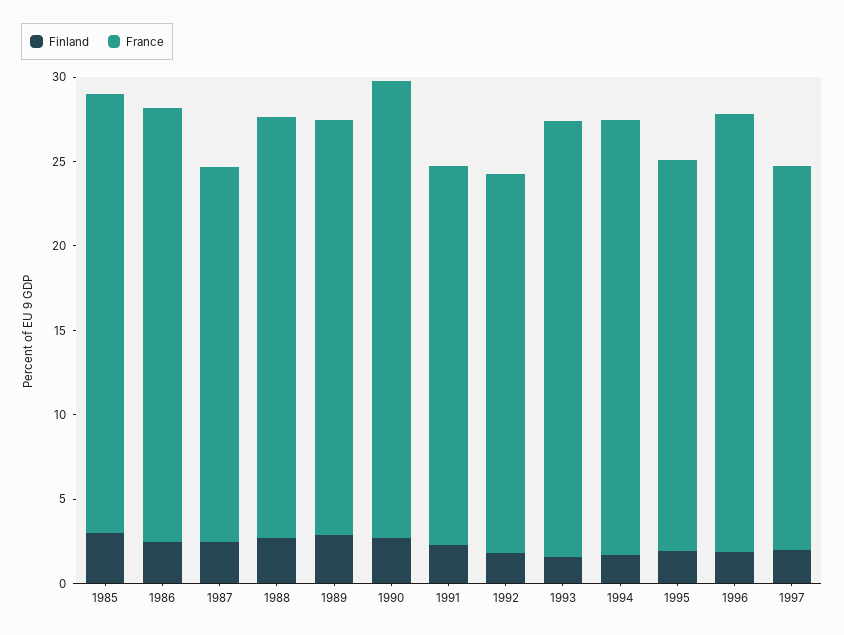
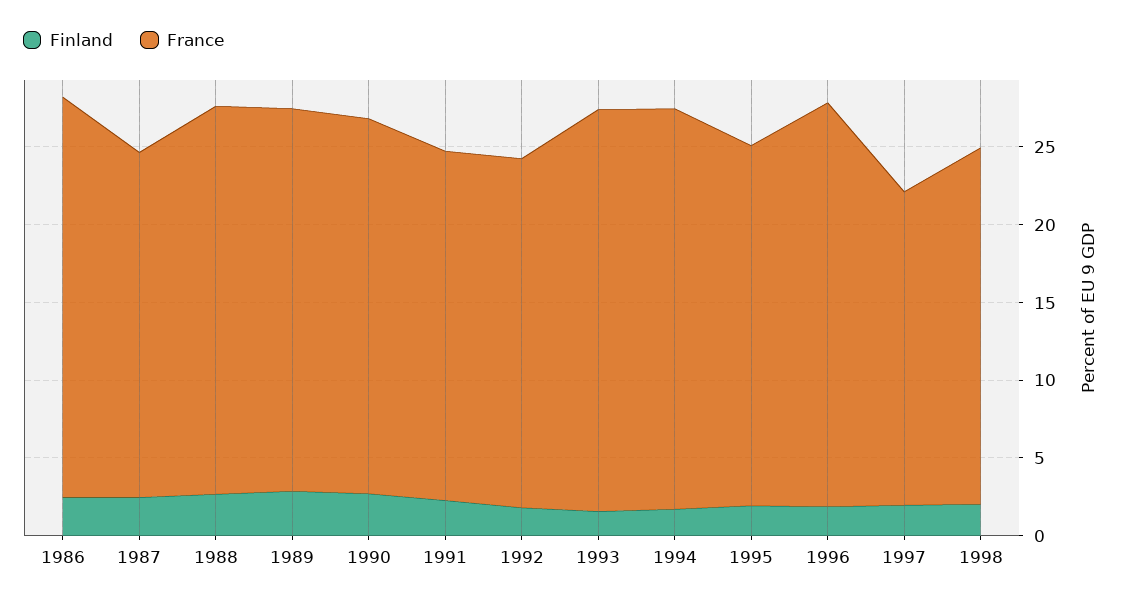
Finland, 1985: 3 -> none
France, 1985: 26 -> none
France, 1990: 27 -> 24
France, 1997: 23 -> 20
Finland, 1998: none -> 2
France, 1998: none -> 23

